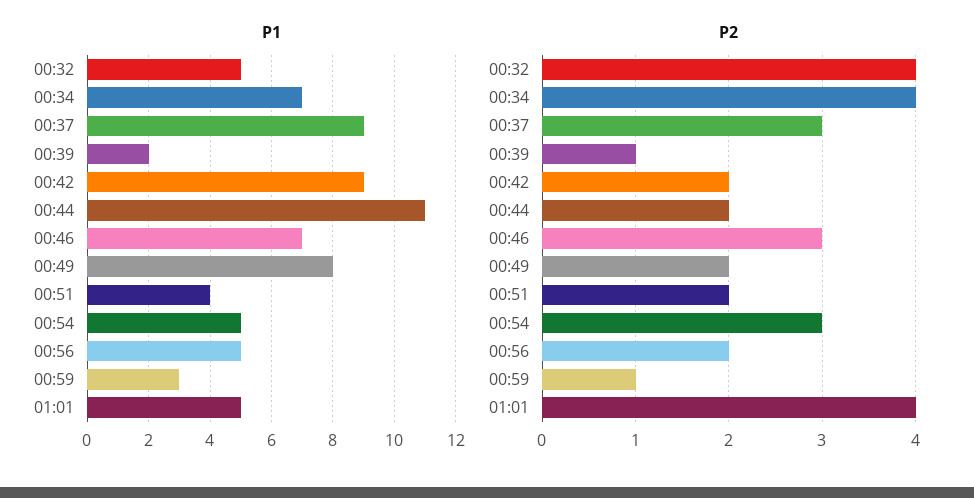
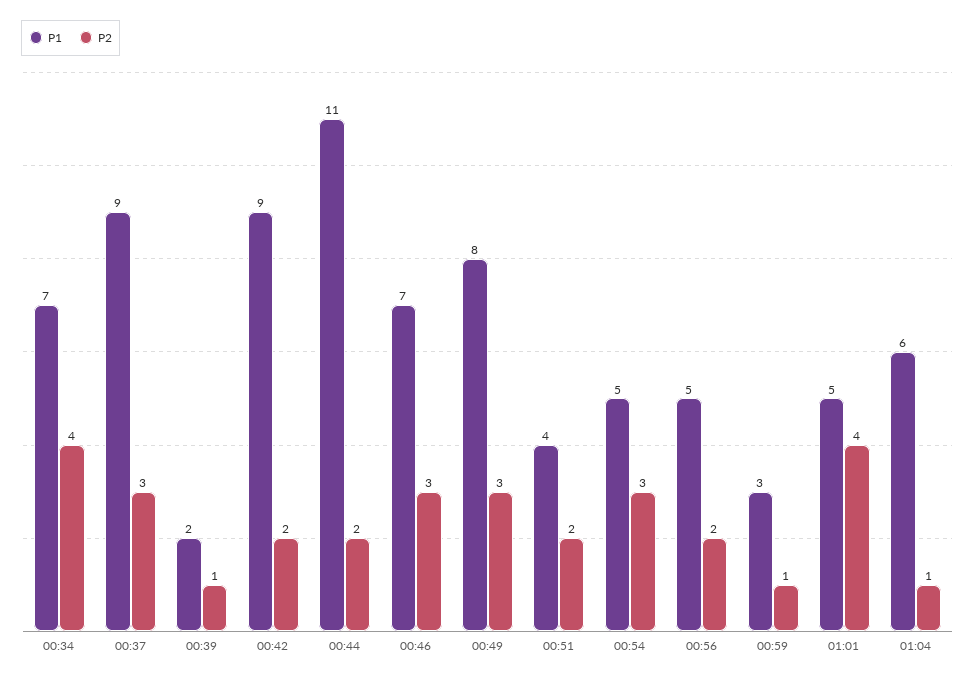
P1, 00:32: 5 -> none
P2, 00:32: 4 -> none
P2, 00:49: 2 -> 3
P1, 01:04: none -> 6
P2, 01:04: none -> 1

